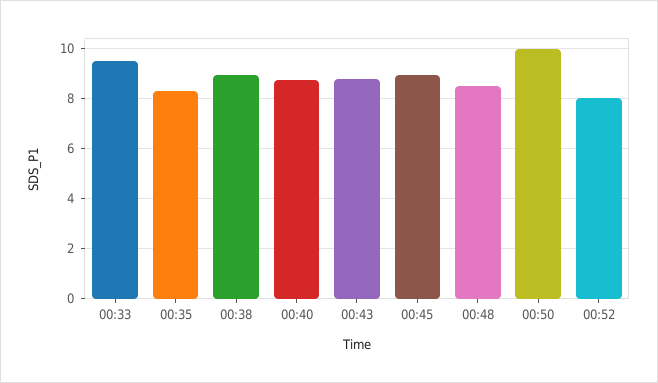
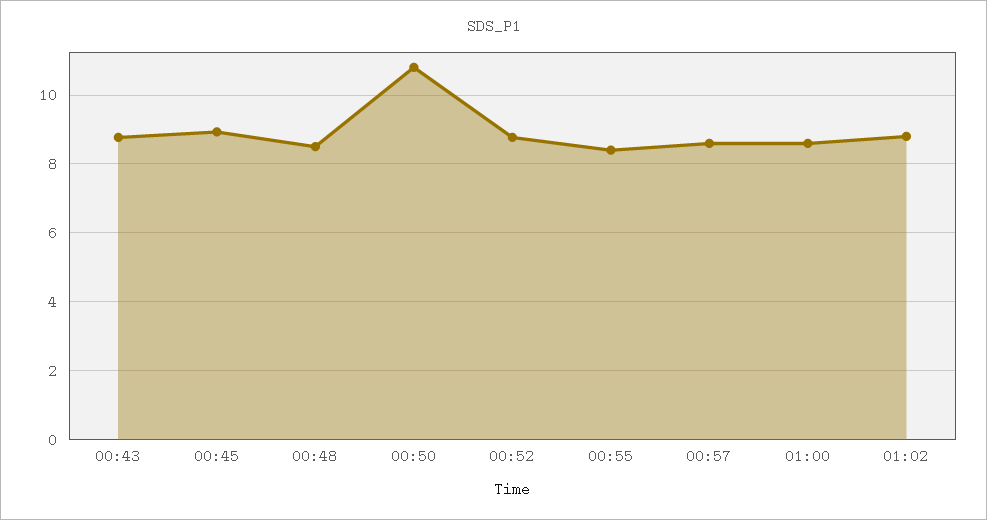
00:33: 9.5 -> none
00:35: 8.25 -> none
00:38: 9 -> none
00:40: 8.75 -> none
00:50: 10 -> 10.8
00:52: 8 -> 8.8
00:55: none -> 8.4
00:57: none -> 8.6
01:00: none -> 8.6
01:02: none -> 8.8

